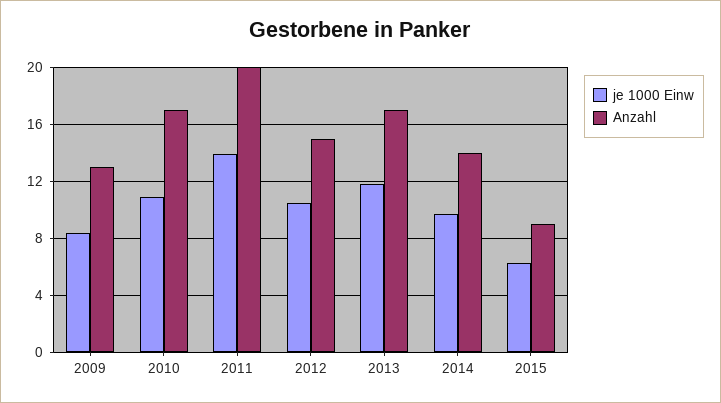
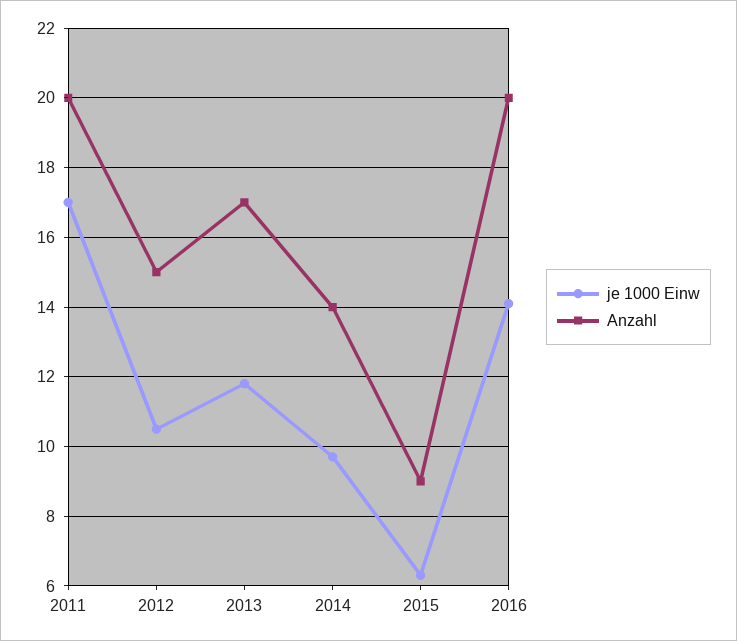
je 1000 Einw, 2009: 8.5 -> none
Anzahl, 2009: 13 -> none
je 1000 Einw, 2010: 11 -> none
Anzahl, 2010: 17 -> none
je 1000 Einw, 2011: 14 -> 17
je 1000 Einw, 2016: none -> 14
Anzahl, 2016: none -> 20

